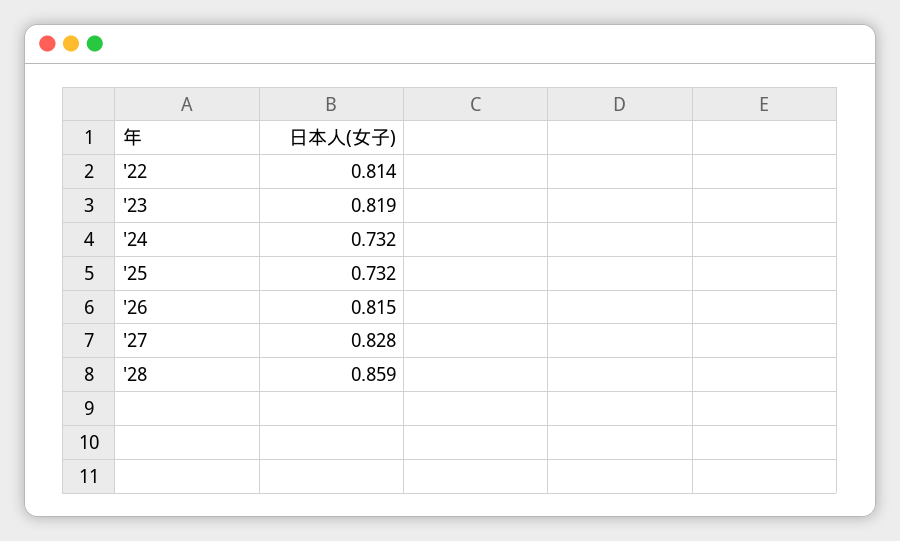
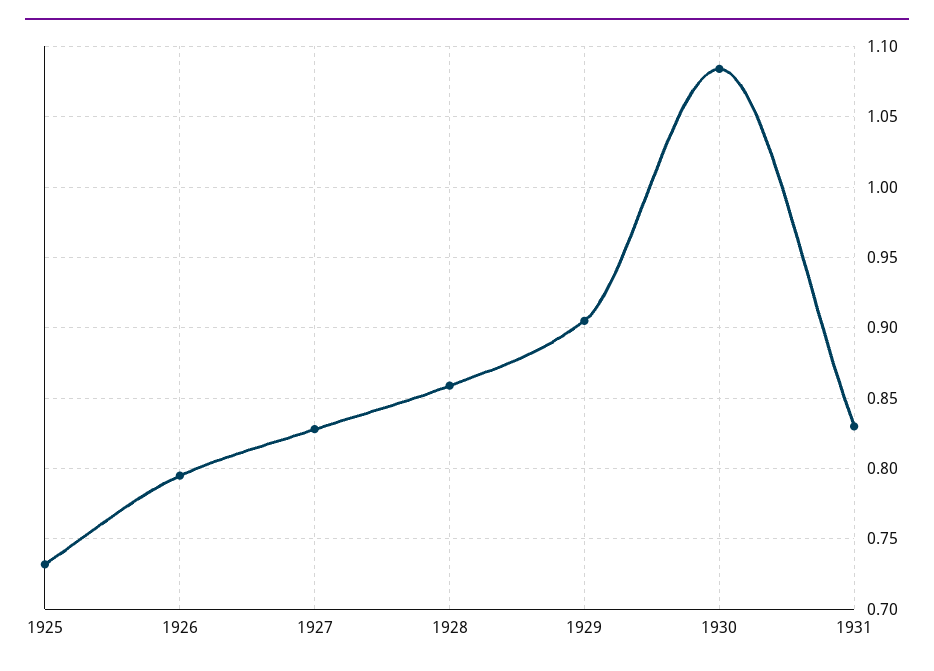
'22: 0.814 -> none
'23: 0.819 -> none
'24: 0.732 -> none
'26: 0.815 -> 0.795
1929: none -> 0.905
1930: none -> 1.085
1931: none -> 0.83

